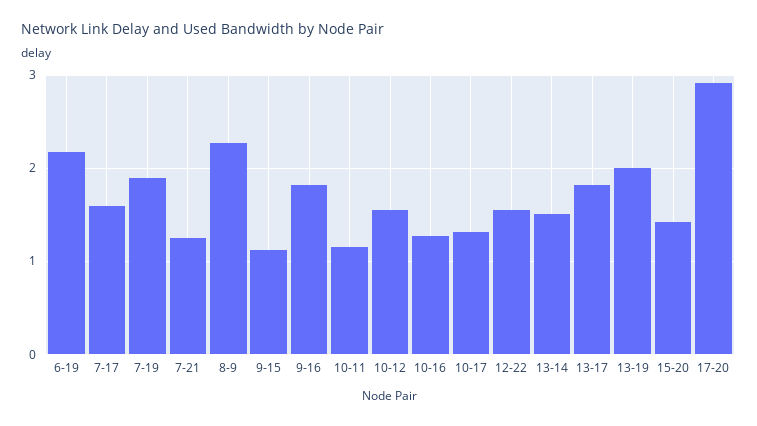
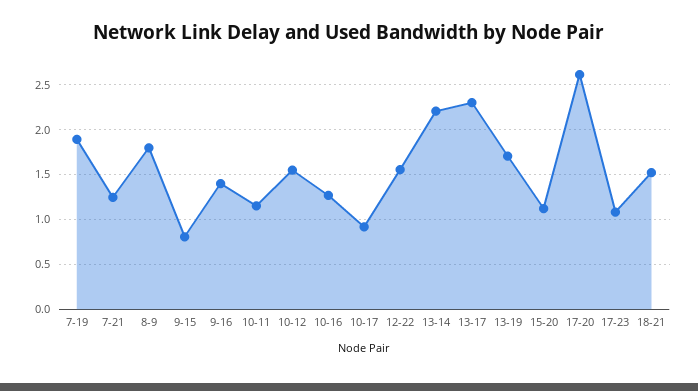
6-19: 2.2 -> none
7-17: 1.6 -> none
8-9: 2.3 -> 1.8
9-15: 1.1 -> 0.8
9-16: 1.8 -> 1.4
10-17: 1.3 -> 0.9
13-14: 1.5 -> 2.2
13-17: 1.8 -> 2.3
13-19: 2 -> 1.7
15-20: 1.4 -> 1.1
17-20: 2.9 -> 2.6
17-23: none -> 1.1
18-21: none -> 1.5

